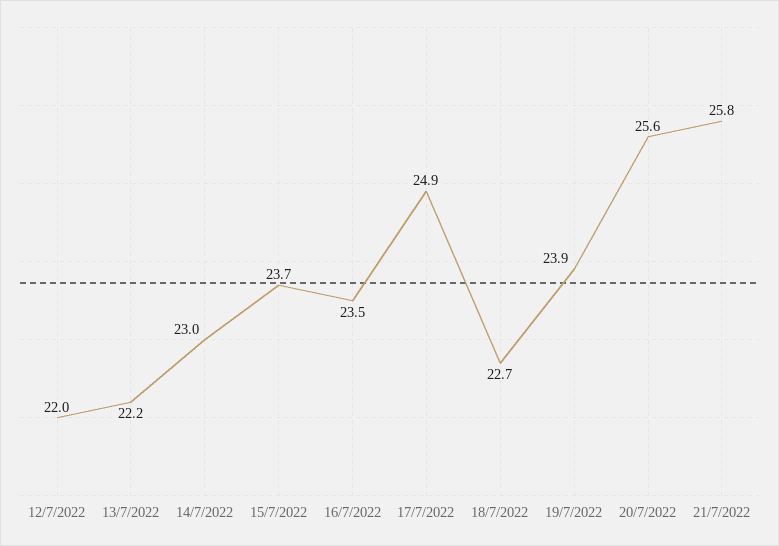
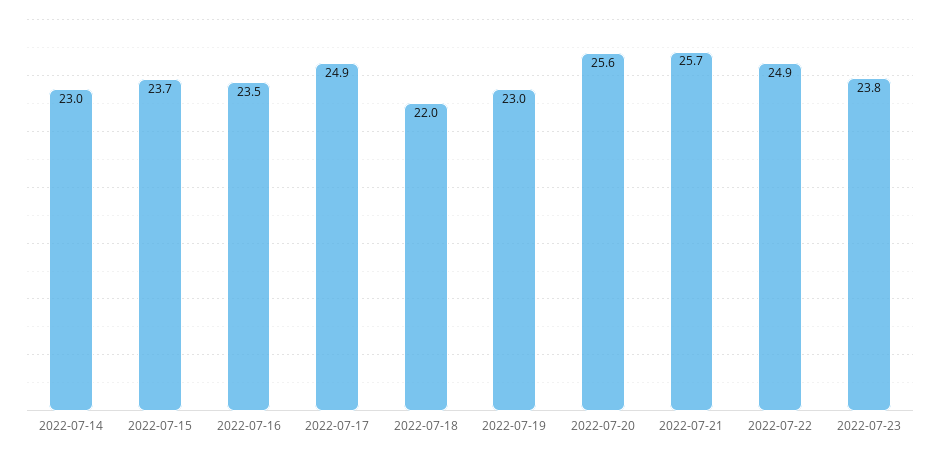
12/7/2022: 22 -> none
13/7/2022: 22.2 -> none
18/7/2022: 22.7 -> 22
19/7/2022: 23.9 -> 23
21/7/2022: 25.8 -> 25.7
2022-07-22: none -> 24.9
2022-07-23: none -> 23.8

